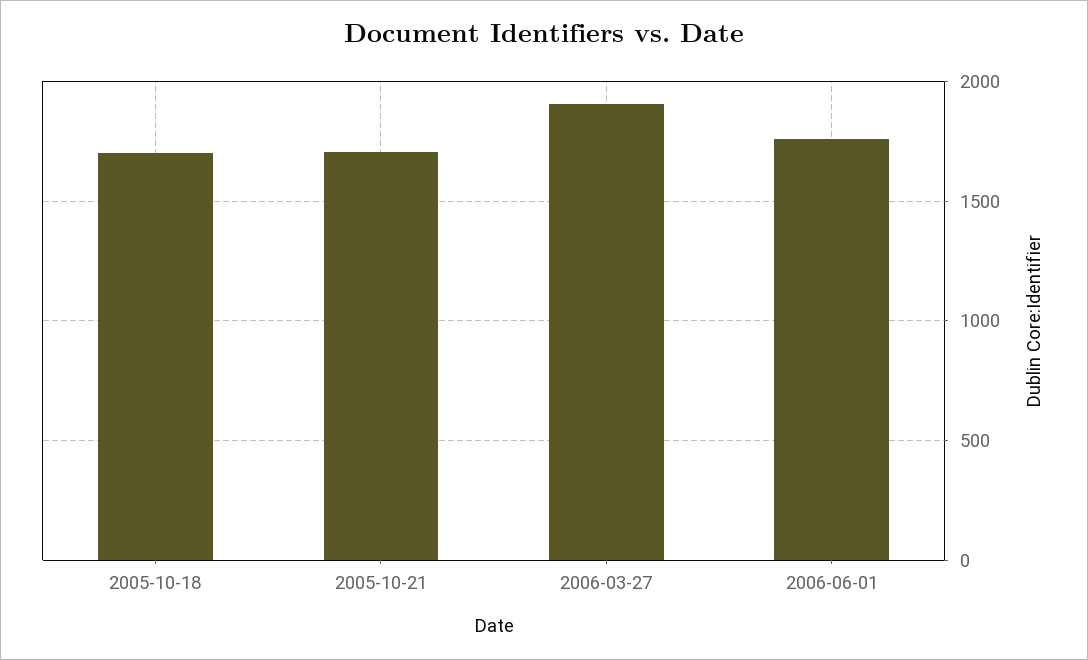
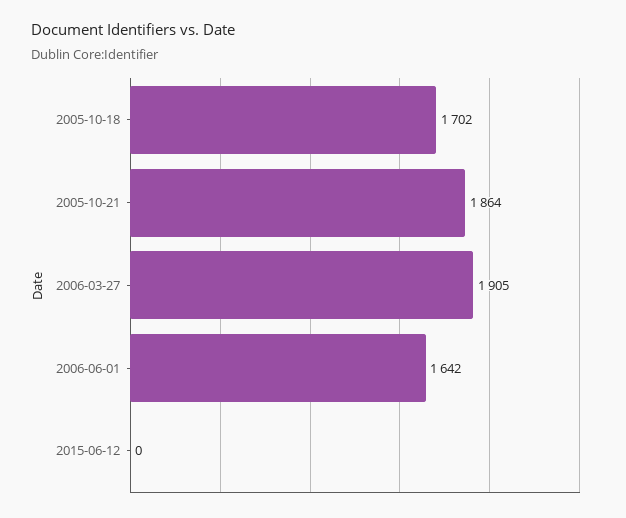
2005-10-21: 1700 -> 1864
2006-06-01: 1750 -> 1642
2015-06-12: none -> 0

